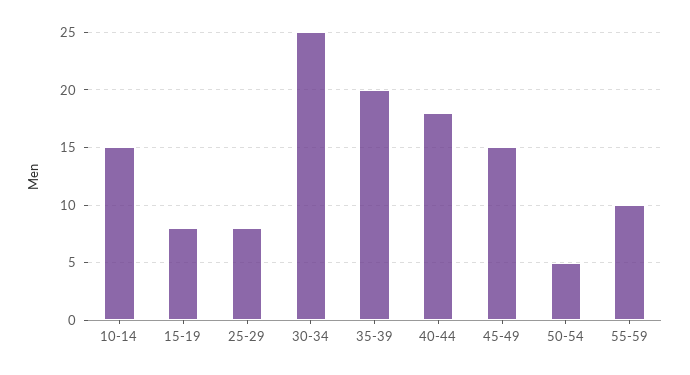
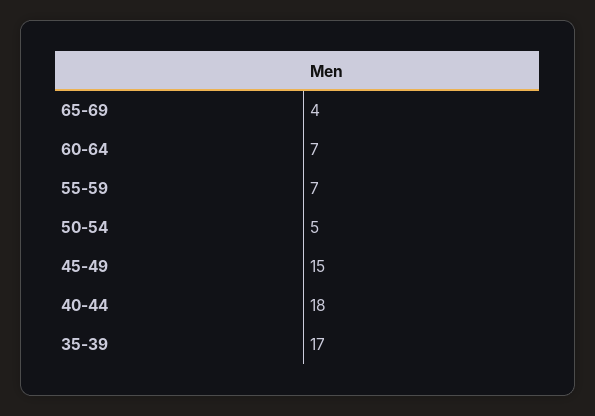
10-14: 15 -> none
15-19: 8 -> none
25-29: 8 -> none
30-34: 25 -> none
35-39: 20 -> 17
55-59: 10 -> 7
65-69: none -> 4
60-64: none -> 7

